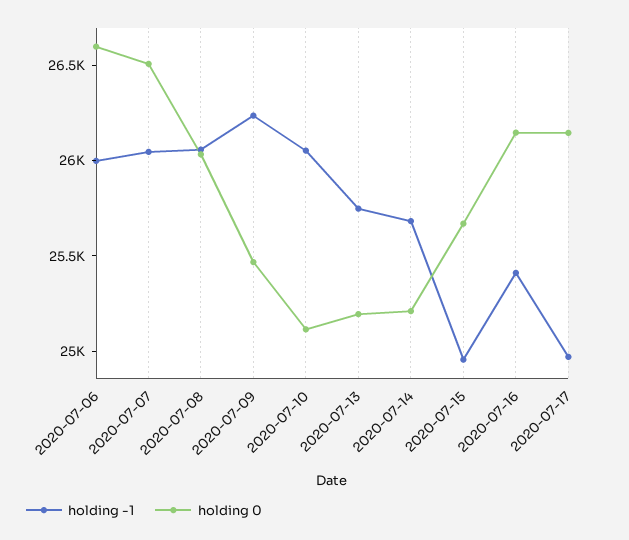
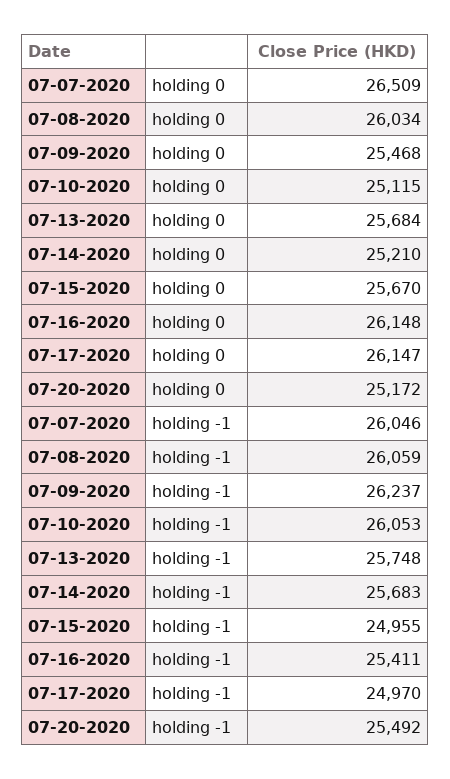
holding -1, 2020-07-06: 26000 -> none
holding 0, 2020-07-06: 26600 -> none
holding 0, 2020-07-13: 25200 -> 25684
holding 0, 07-20-2020: none -> 25172
holding -1, 07-20-2020: none -> 25492

